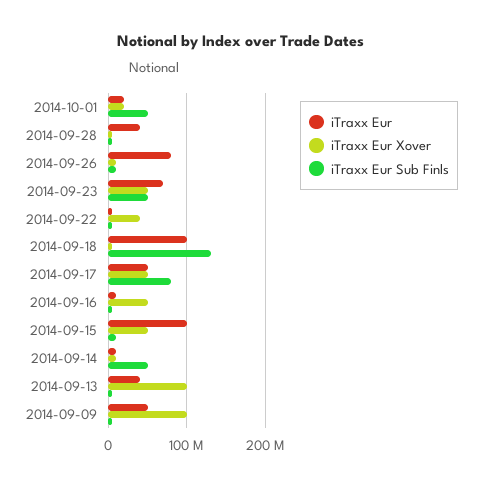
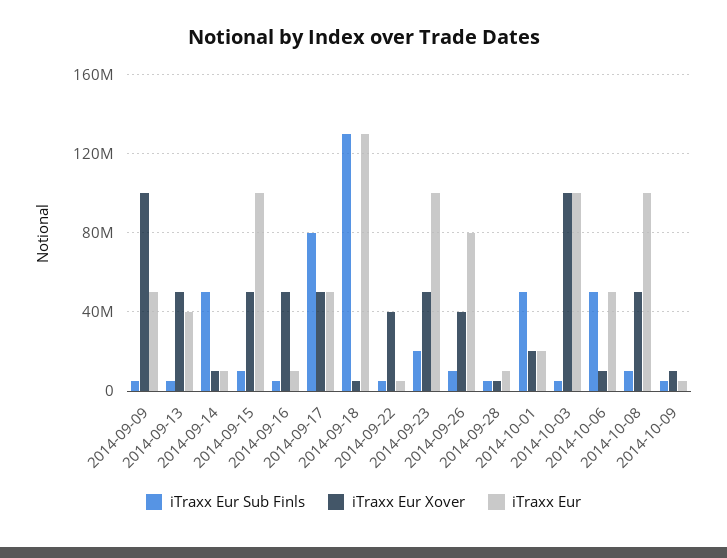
iTraxx Eur, 2014-09-28: 40000000 -> 10000000
iTraxx Eur Xover, 2014-09-26: 10000000 -> 40000000
iTraxx Eur, 2014-09-23: 70000000 -> 100000000
iTraxx Eur Sub Finls, 2014-09-23: 50000000 -> 20000000
iTraxx Eur, 2014-09-18: 100000000 -> 130000000
iTraxx Eur Xover, 2014-09-13: 100000000 -> 50000000
iTraxx Eur Sub Finls, 2014-10-03: none -> 5000000
iTraxx Eur Xover, 2014-10-03: none -> 100000000
iTraxx Eur, 2014-10-03: none -> 100000000
iTraxx Eur Sub Finls, 2014-10-06: none -> 50000000
iTraxx Eur Xover, 2014-10-06: none -> 10000000
iTraxx Eur, 2014-10-06: none -> 50000000
iTraxx Eur Sub Finls, 2014-10-08: none -> 10000000
iTraxx Eur Xover, 2014-10-08: none -> 50000000
iTraxx Eur, 2014-10-08: none -> 100000000
iTraxx Eur Sub Finls, 2014-10-09: none -> 5000000
iTraxx Eur Xover, 2014-10-09: none -> 10000000
iTraxx Eur, 2014-10-09: none -> 5000000

